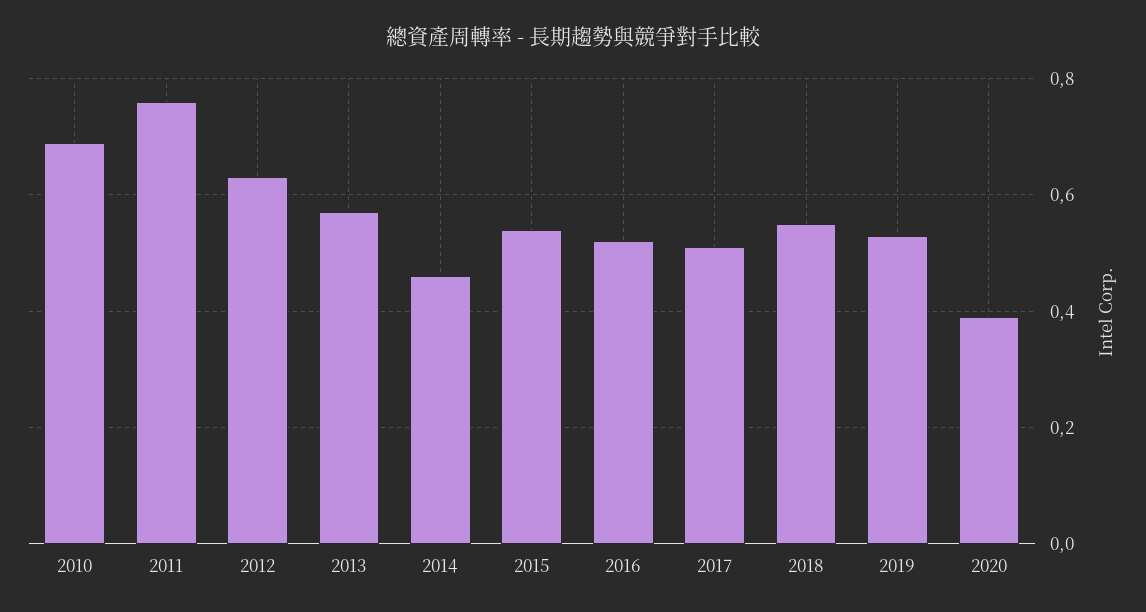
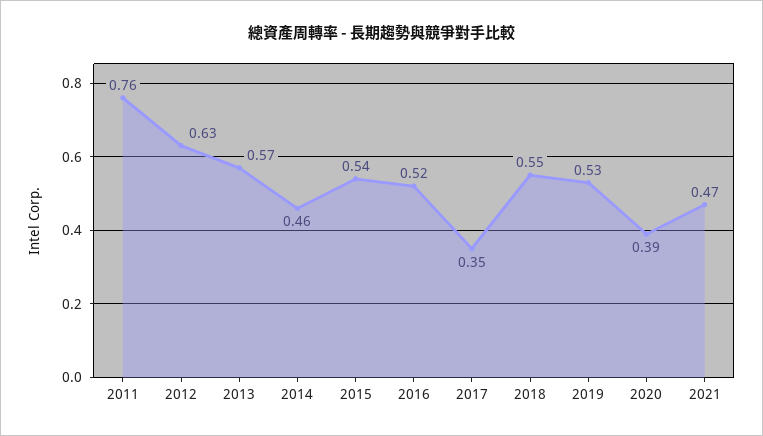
2010: 0.7 -> none
2017: 0.5 -> 0.35
2021: none -> 0.47

